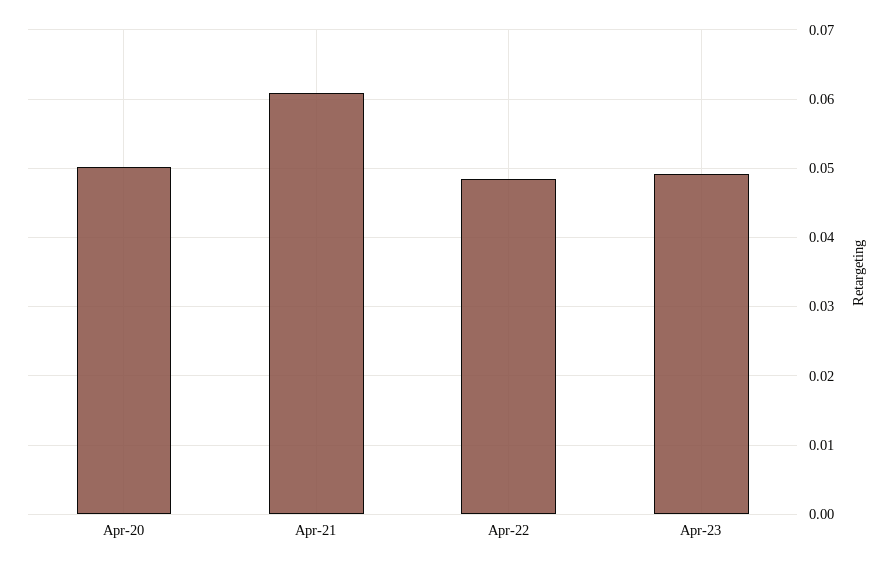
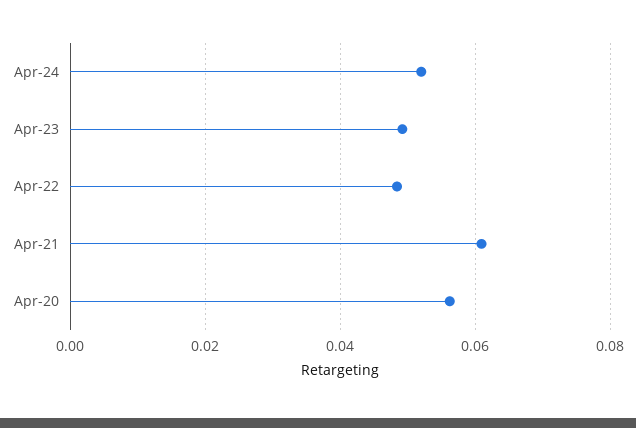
Apr-20: 0.05 -> 0.056
Apr-24: none -> 0.052

